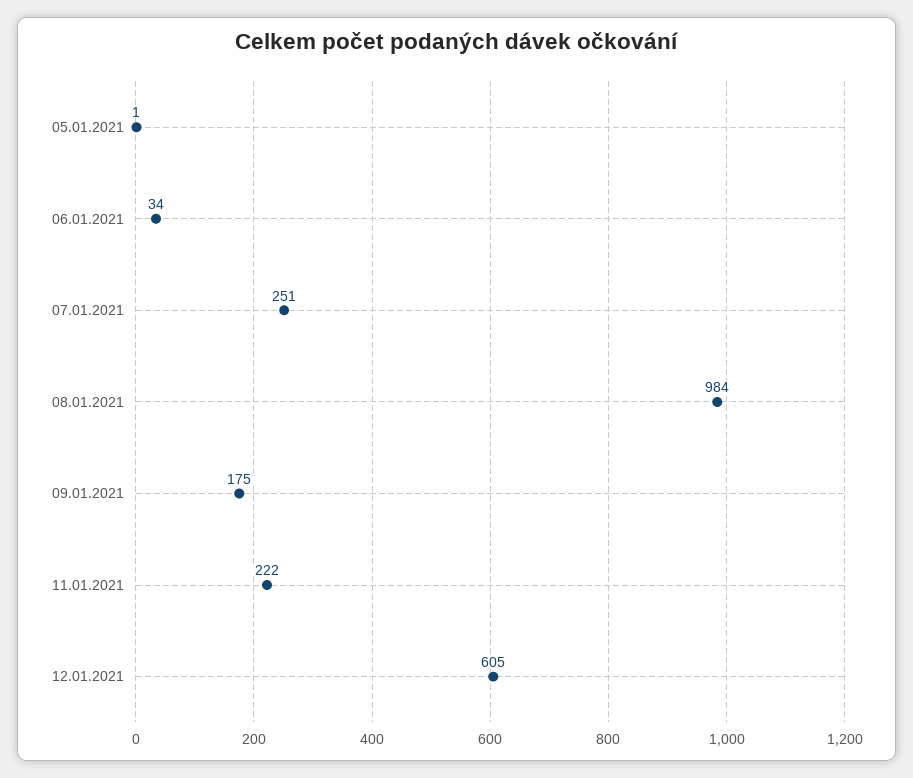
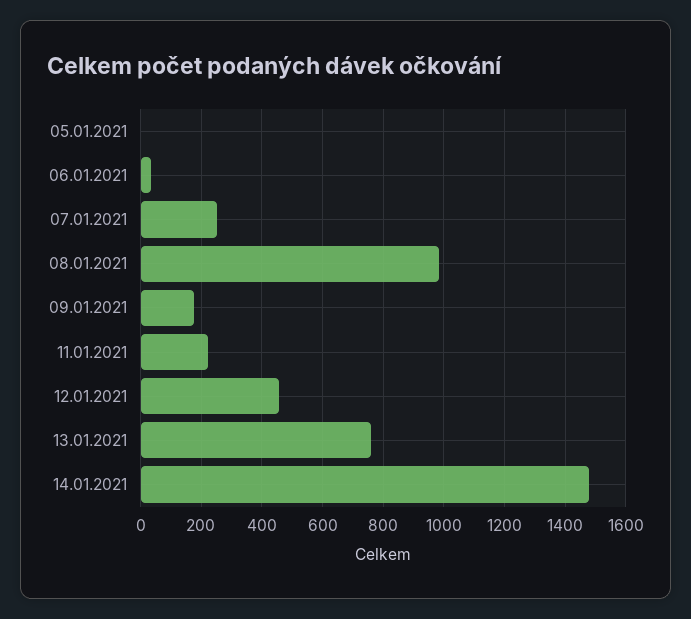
12.01.2021: 605 -> 460
13.01.2021: none -> 760
14.01.2021: none -> 1480

